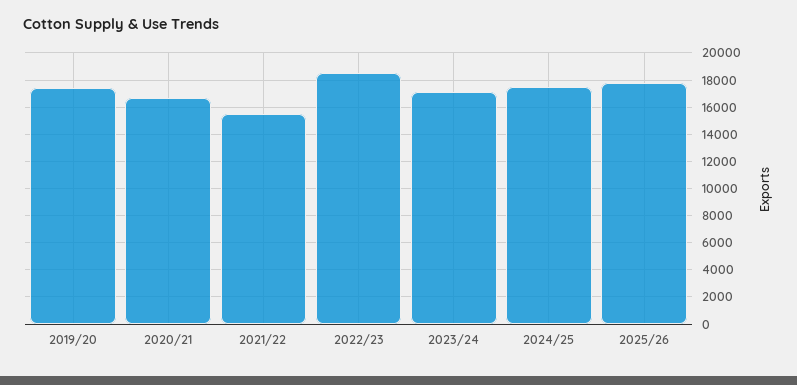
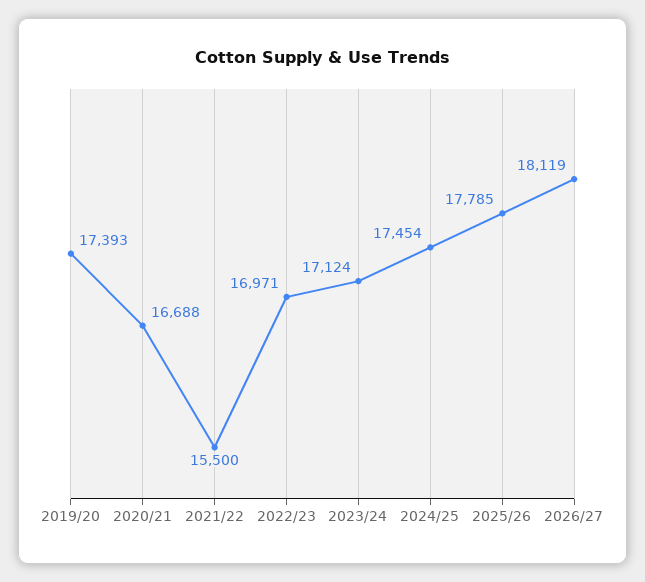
2022/23: 18500 -> 16971
2026/27: none -> 18119

